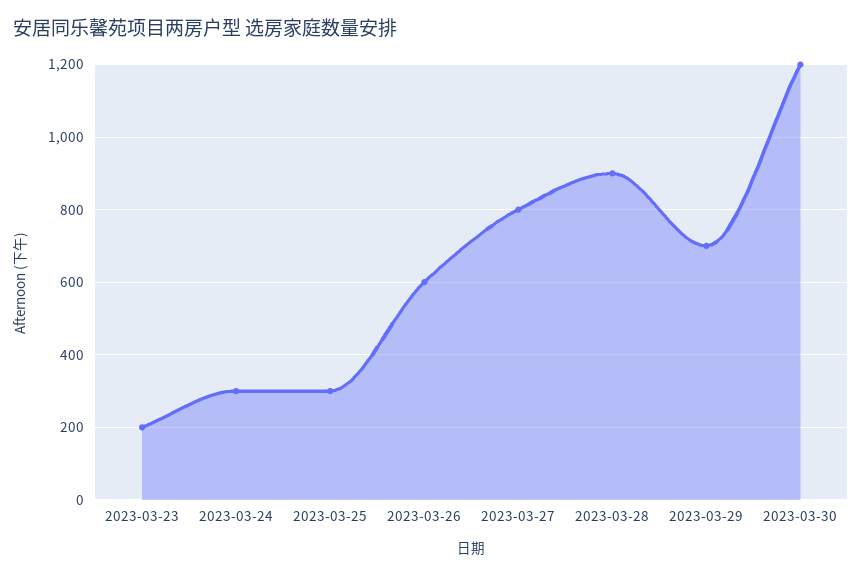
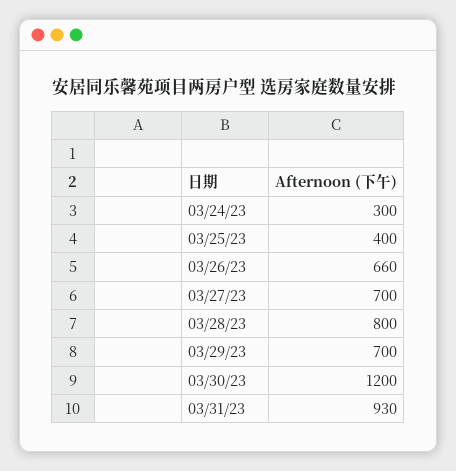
2023-03-23: 200 -> none
2023-03-25: 300 -> 400
2023-03-26: 600 -> 660
2023-03-27: 800 -> 700
2023-03-28: 900 -> 800
03/31/23: none -> 930

